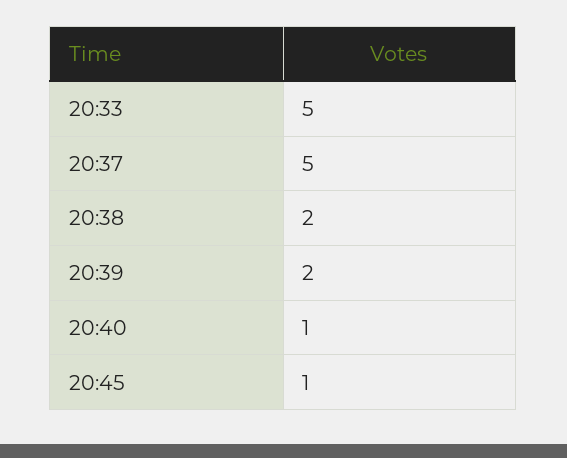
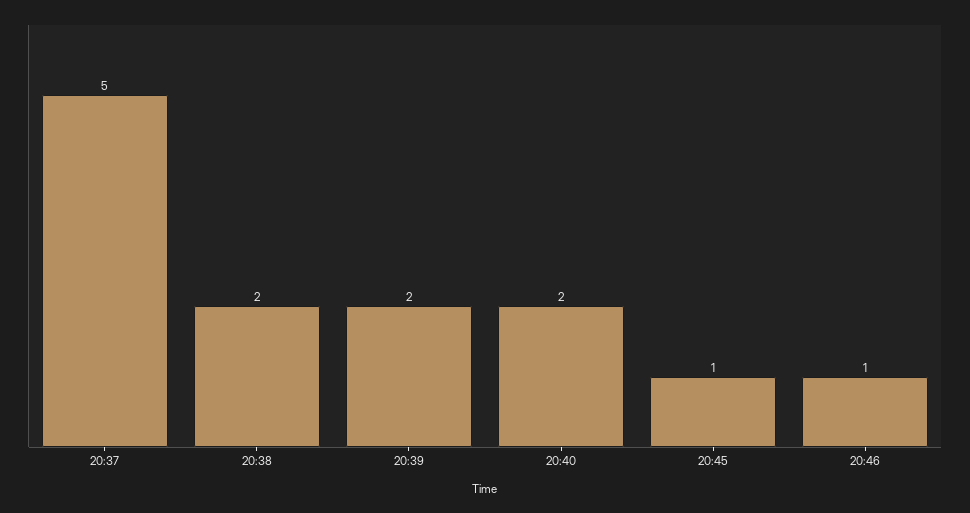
20:33: 5 -> none
20:40: 1 -> 2
20:46: none -> 1

